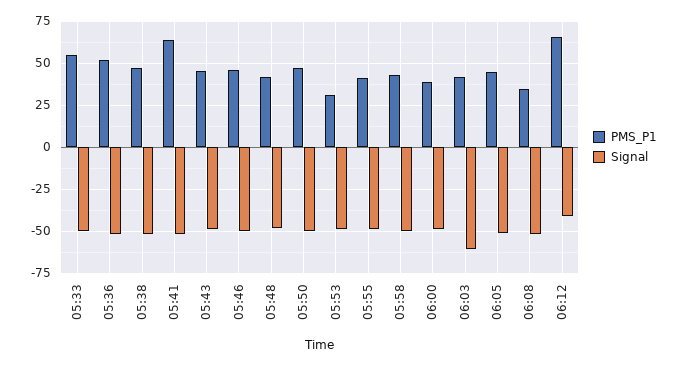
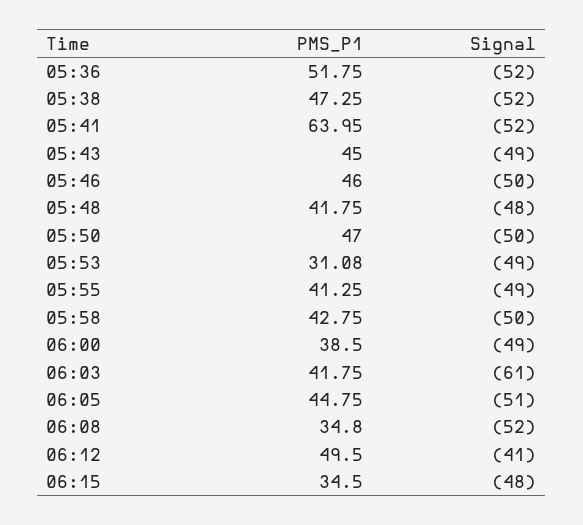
PMS_P1, 05:33: 55 -> none
Signal, 05:33: -50 -> none
PMS_P1, 06:12: 65 -> 49.5
PMS_P1, 06:15: none -> 34.5
Signal, 06:15: none -> -48

